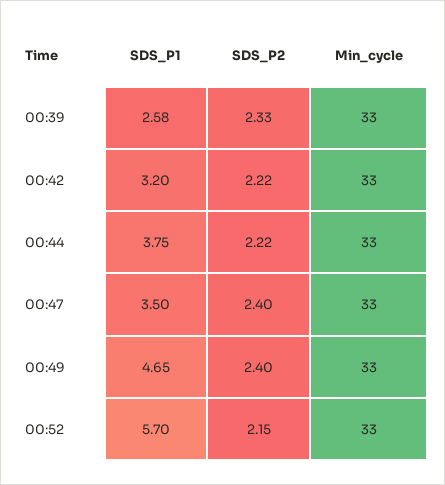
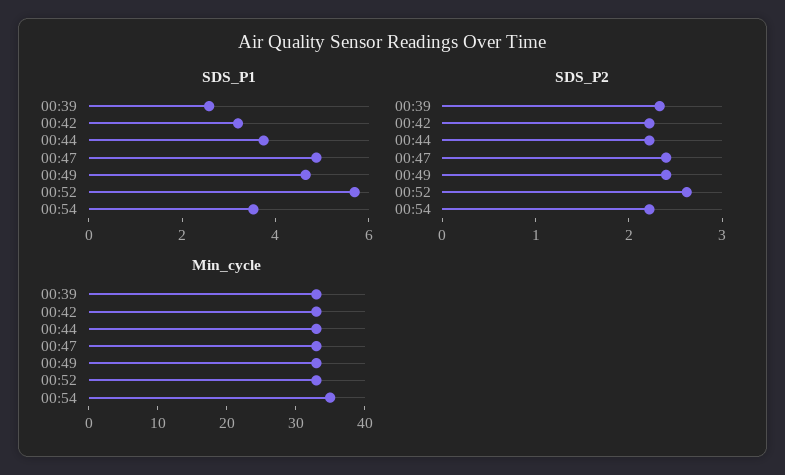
SDS_P1, 00:47: 3.5 -> 5
SDS_P2, 00:52: 2.15 -> 2.6
SDS_P1, 00:54: none -> 3.5
SDS_P2, 00:54: none -> 2.2
Min_cycle, 00:54: none -> 35

